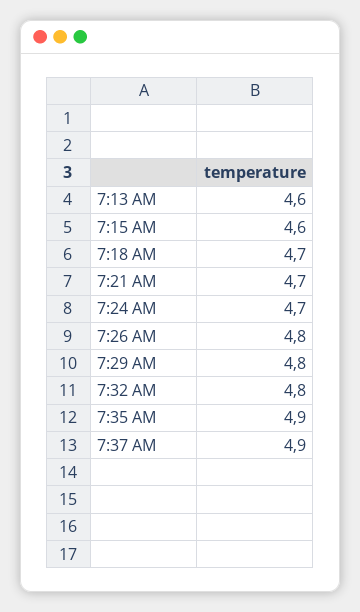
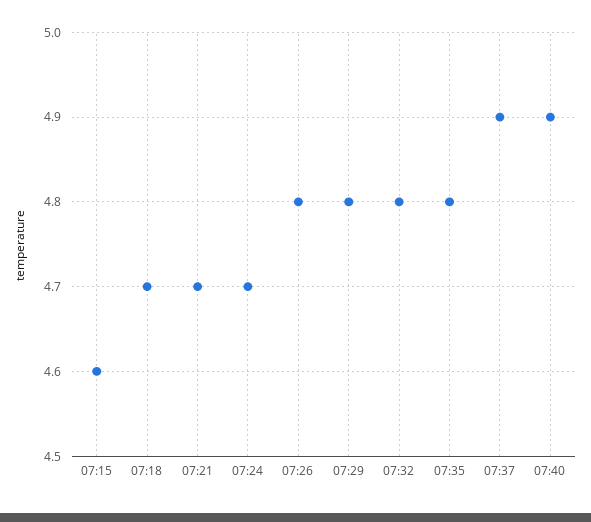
7:13 AM: 4.6 -> none
7:35 AM: 4.9 -> 4.8
07:40: none -> 4.9

